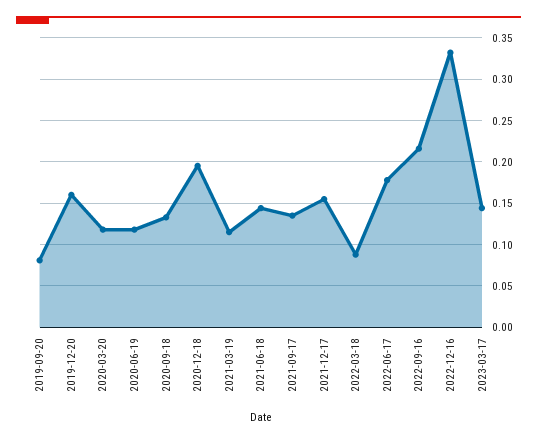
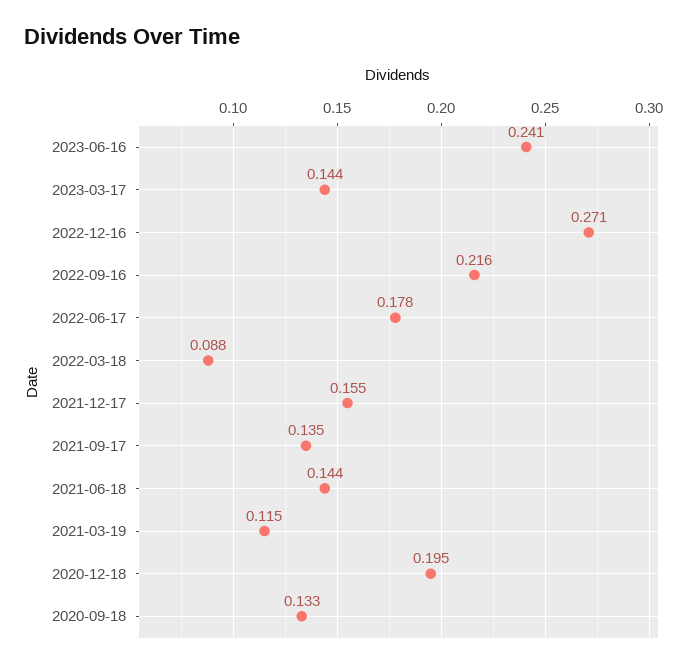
2019-09-20: 0.08 -> none
2019-12-20: 0.16 -> none
2020-03-20: 0.12 -> none
2020-06-19: 0.12 -> none
2022-12-16: 0.33 -> 0.271
2023-06-16: none -> 0.241

